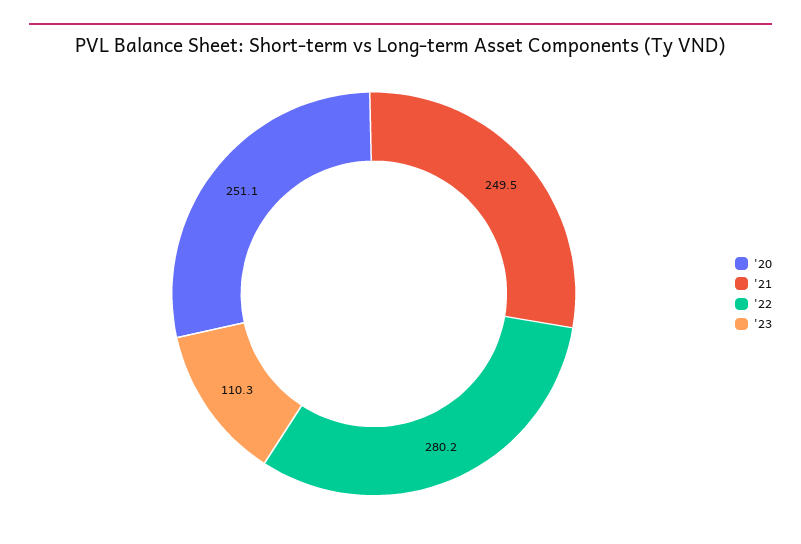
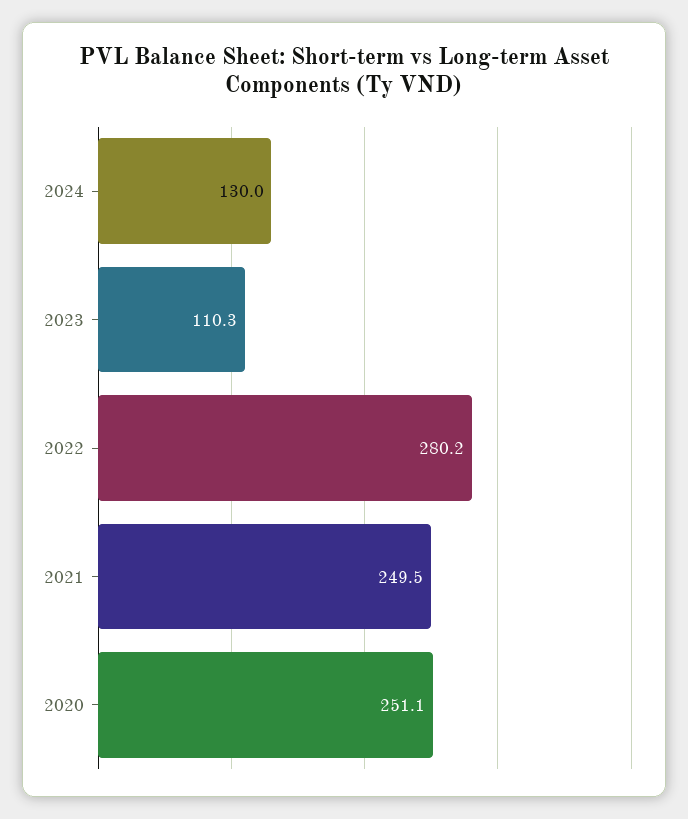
2024: none -> 130

